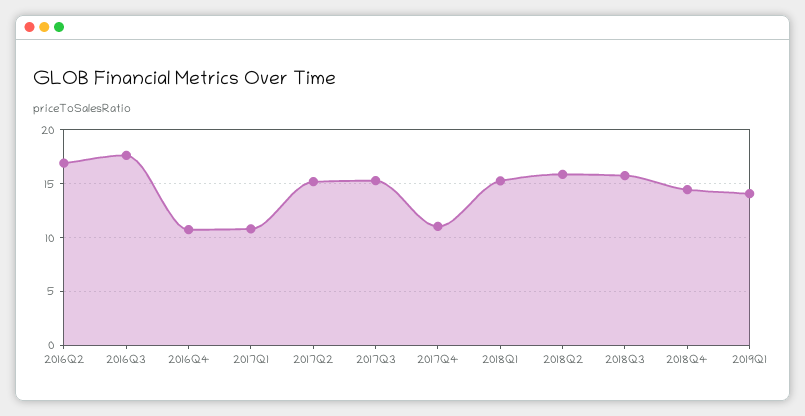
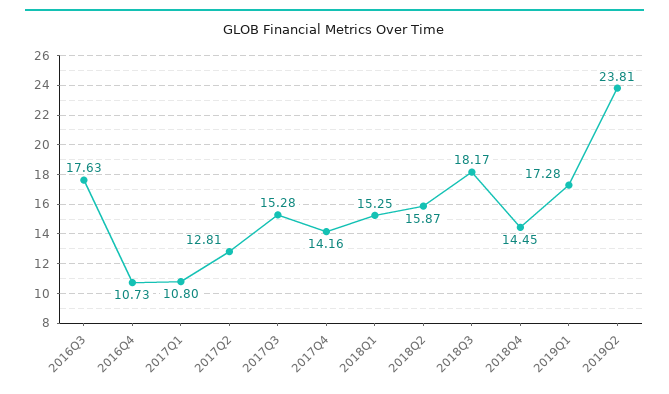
2016Q2: 17 -> none
2017Q2: 15 -> 12.81
2017Q4: 11 -> 14.16
2018Q3: 16 -> 18.17
2019Q1: 14 -> 17.28
2019Q2: none -> 23.81

